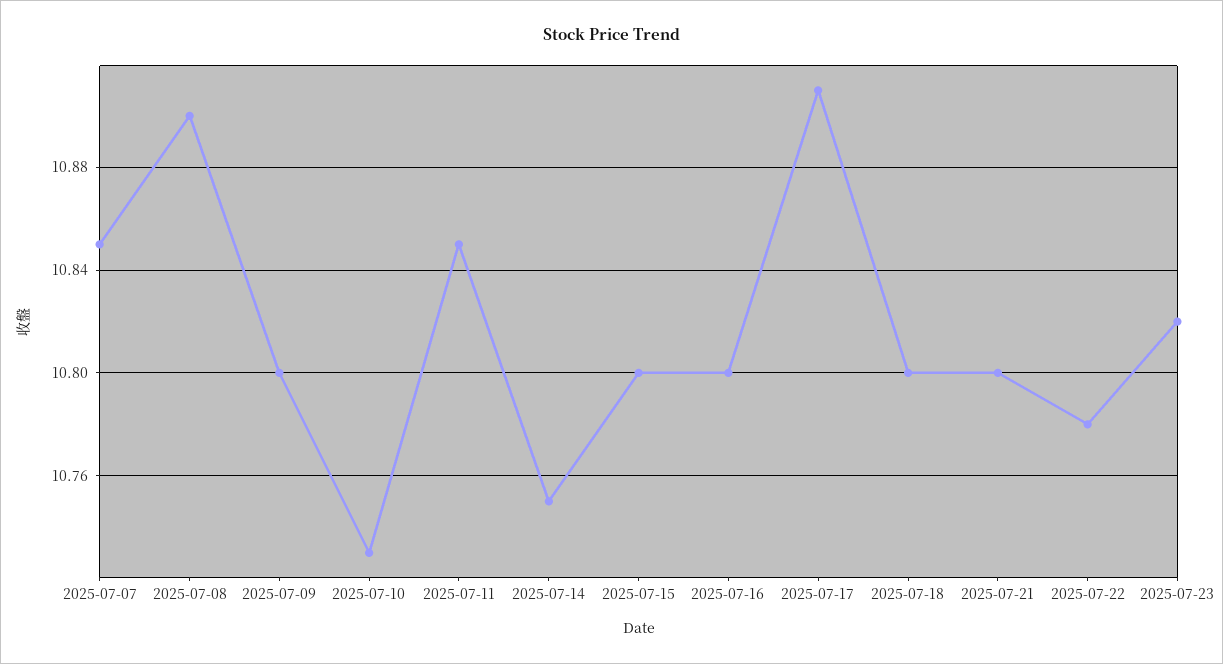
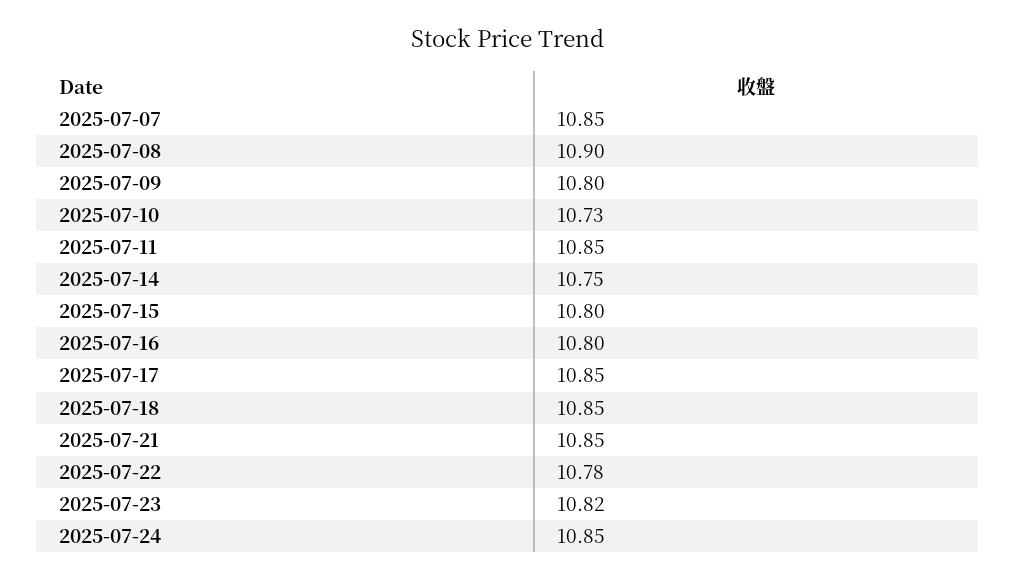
2025-07-17: 10.91 -> 10.85
2025-07-18: 10.8 -> 10.85
2025-07-21: 10.8 -> 10.85
2025-07-24: none -> 10.85

